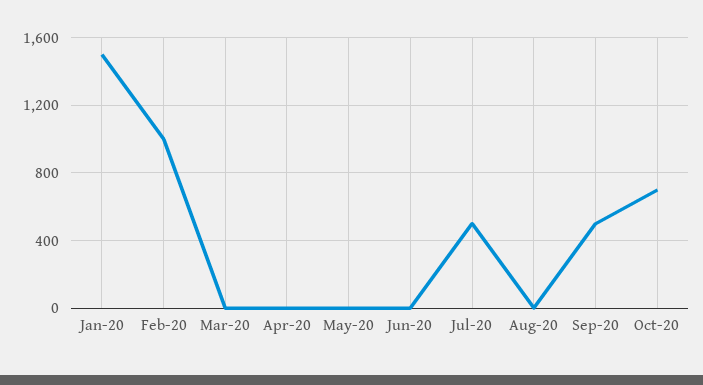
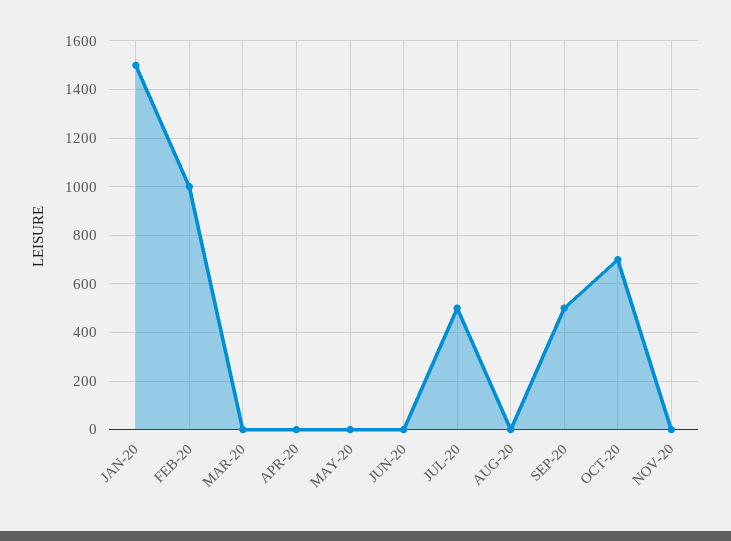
NOV-20: none -> 0

